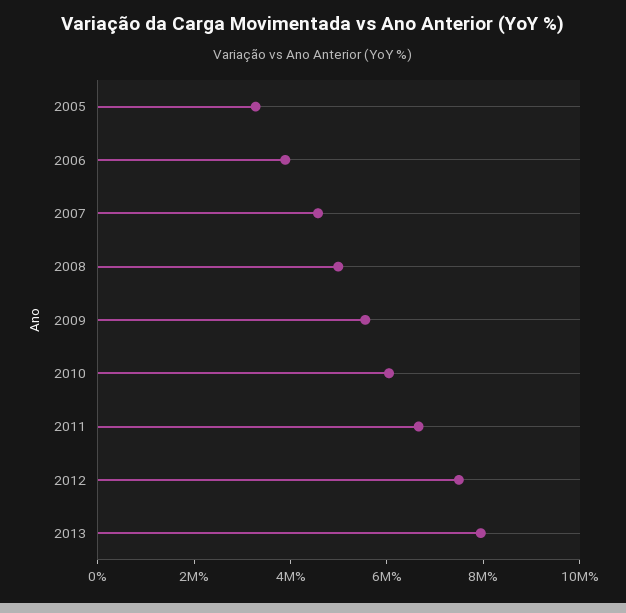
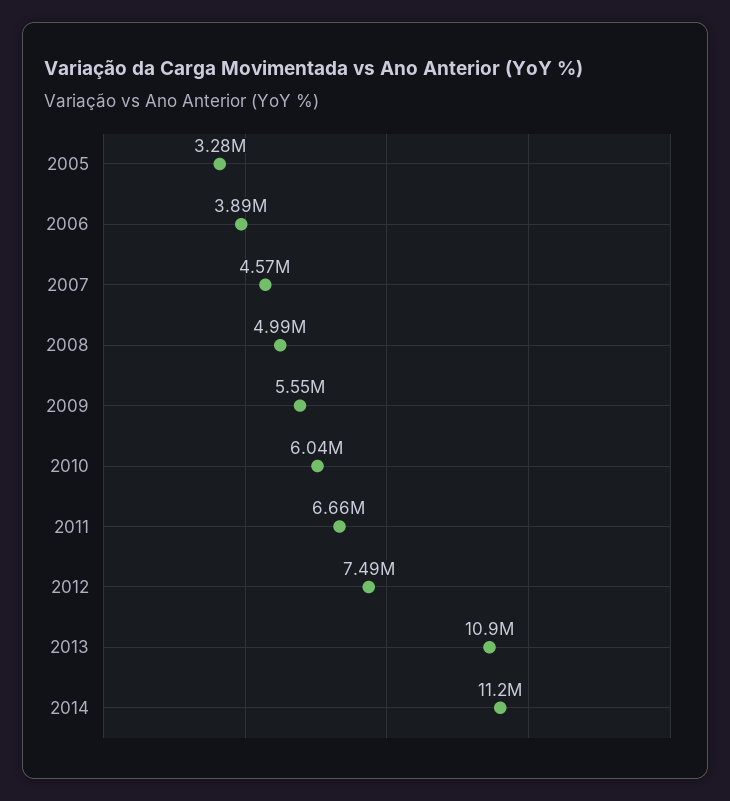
2013: 8000000 -> 10900000
2014: none -> 11200000

